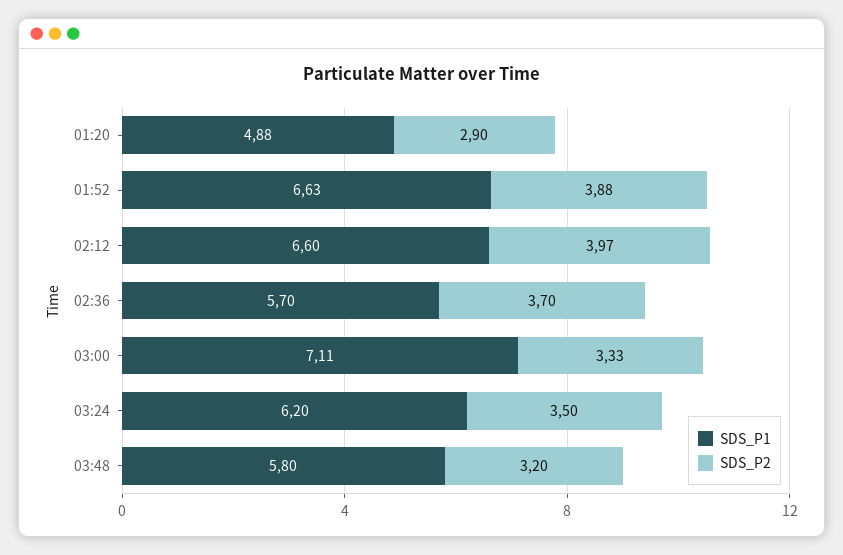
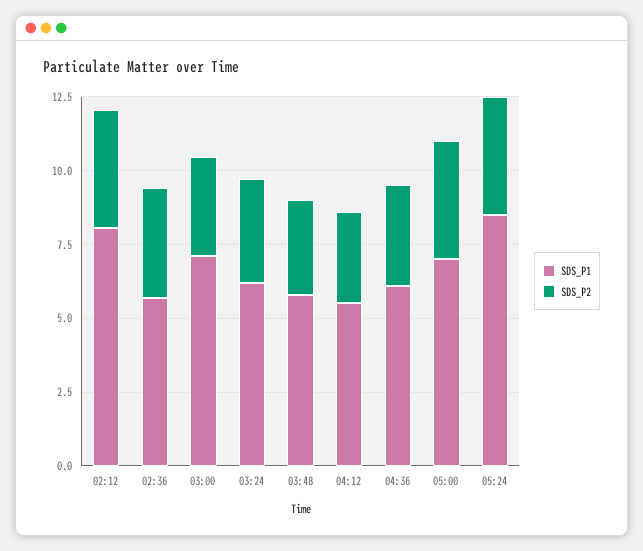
SDS_P1, 01:20: 4.88 -> none
SDS_P2, 01:20: 2.9 -> none
SDS_P1, 01:52: 6.63 -> none
SDS_P2, 01:52: 3.88 -> none
SDS_P1, 02:12: 6.6 -> 8
SDS_P1, 04:12: none -> 5.5
SDS_P2, 04:12: none -> 3
SDS_P1, 04:36: none -> 6
SDS_P2, 04:36: none -> 3.5
SDS_P1, 05:00: none -> 7
SDS_P2, 05:00: none -> 4
SDS_P1, 05:24: none -> 8.5
SDS_P2, 05:24: none -> 4

